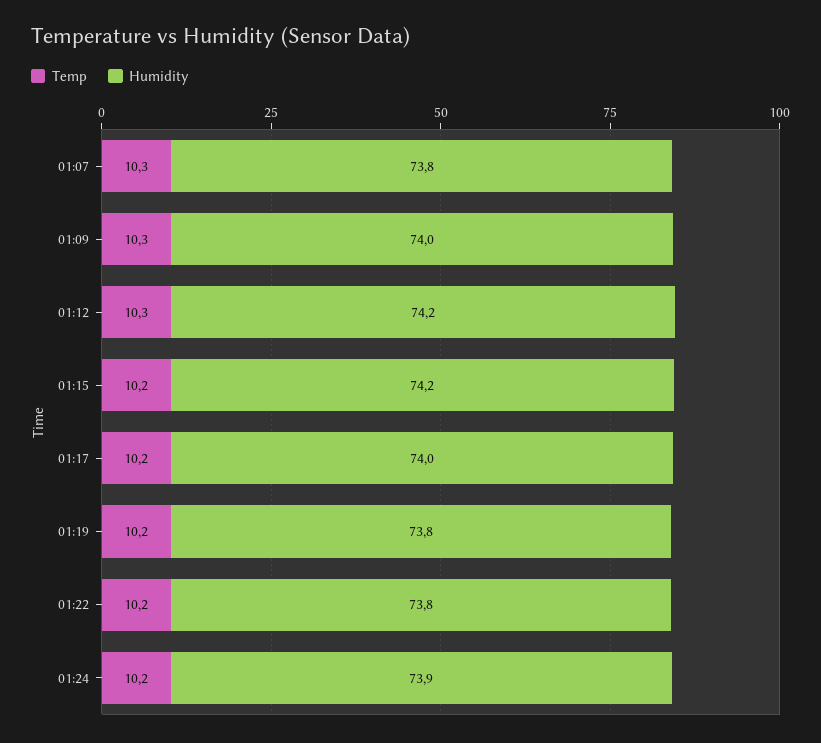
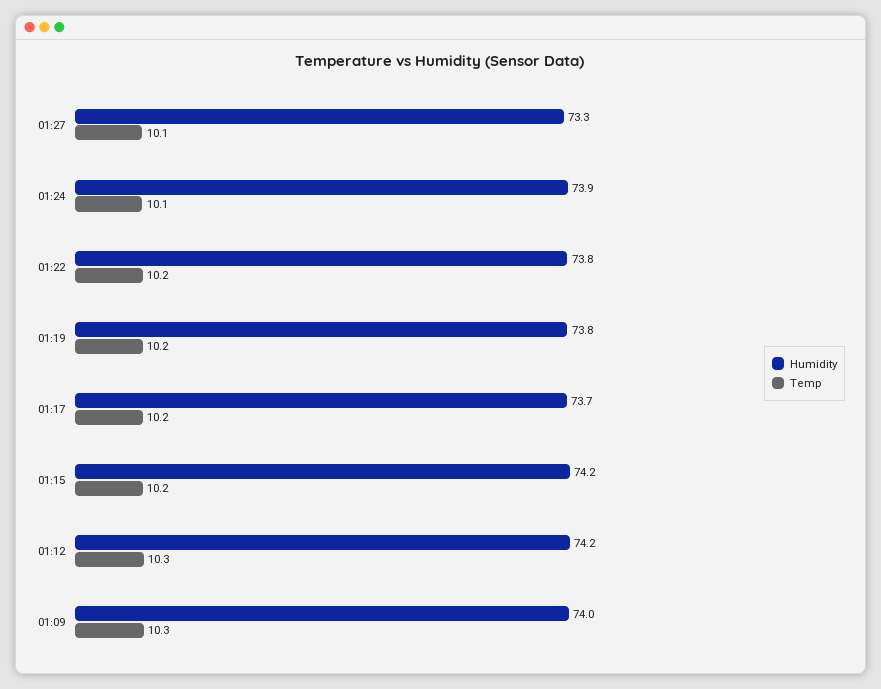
Temp, 01:07: 10.3 -> none
Humidity, 01:07: 73.8 -> none
Humidity, 01:17: 74 -> 73.7
Temp, 01:24: 10.2 -> 10.1
Humidity, 01:27: none -> 73.3
Temp, 01:27: none -> 10.1

